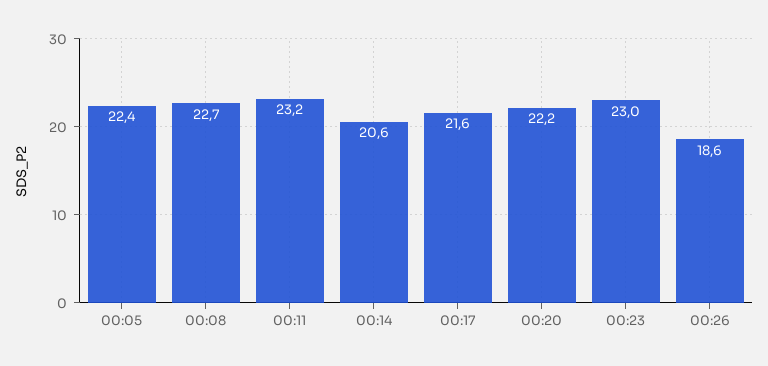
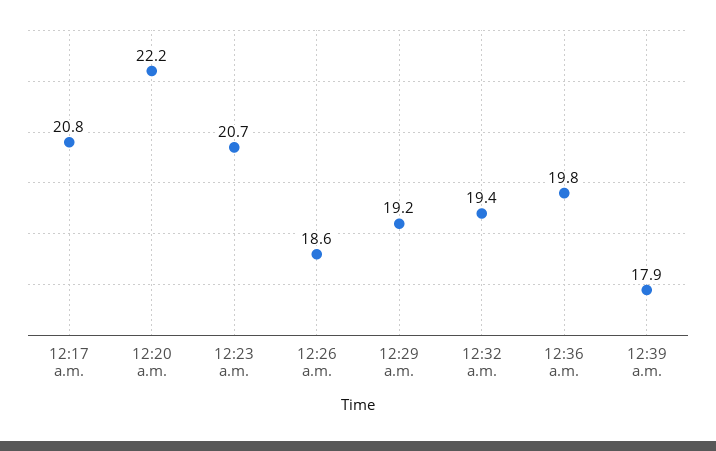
00:05: 22.4 -> none
00:08: 22.7 -> none
00:11: 23.2 -> none
00:14: 20.6 -> none
00:17: 21.6 -> 20.8
00:23: 23 -> 20.7
12:29 a.m.: none -> 19.2
12:32 a.m.: none -> 19.4
12:36 a.m.: none -> 19.8
12:39 a.m.: none -> 17.9

